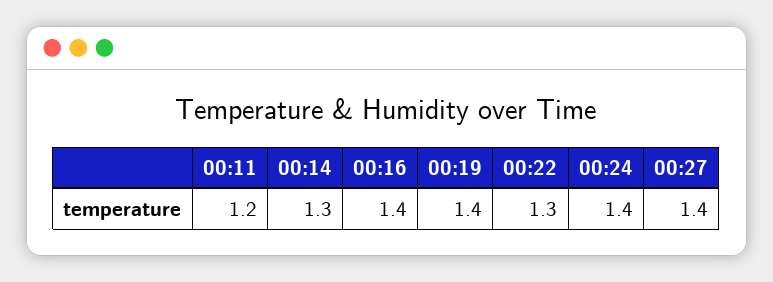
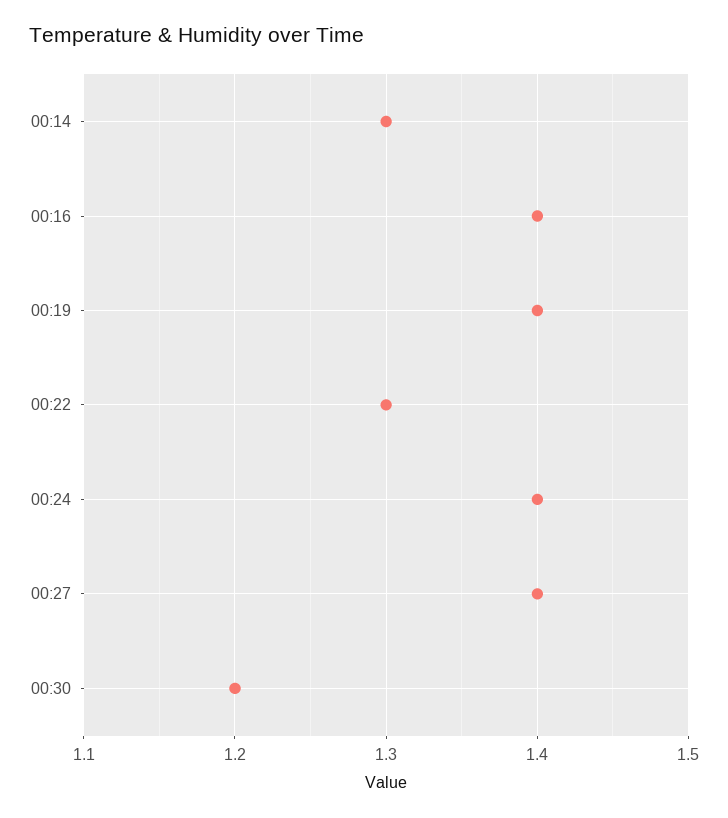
00:11: 1.2 -> none
00:30: none -> 1.2

